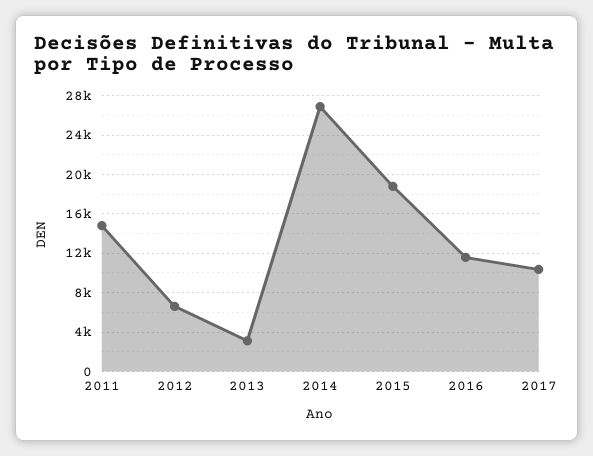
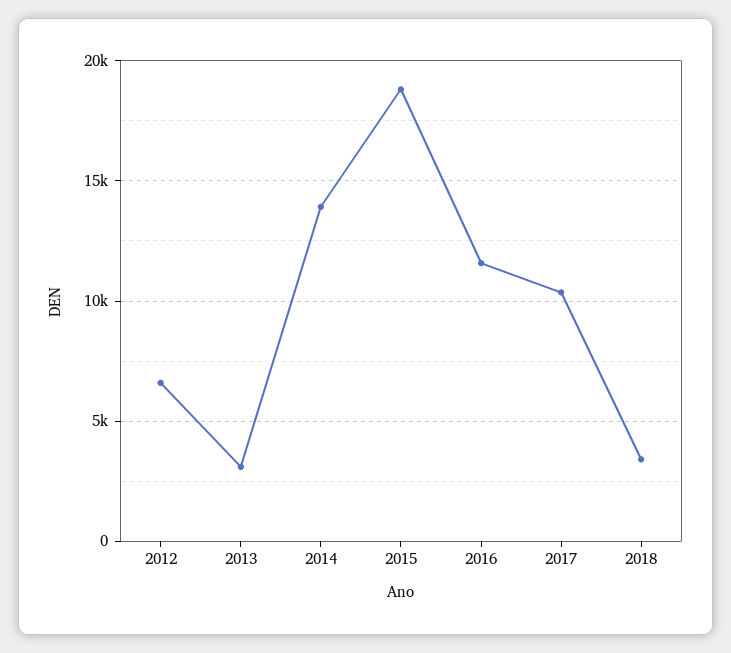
2011: 15000 -> none
2014: 27000 -> 14000
2018: none -> 3500

